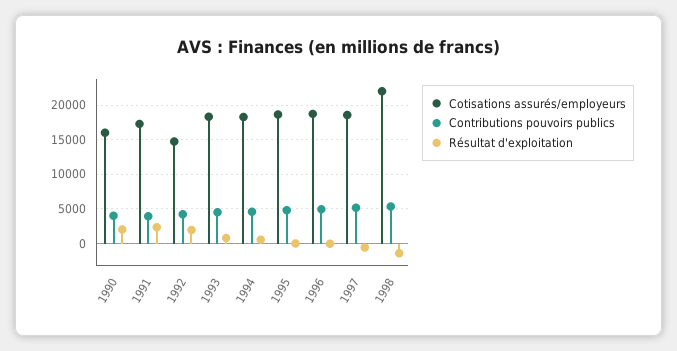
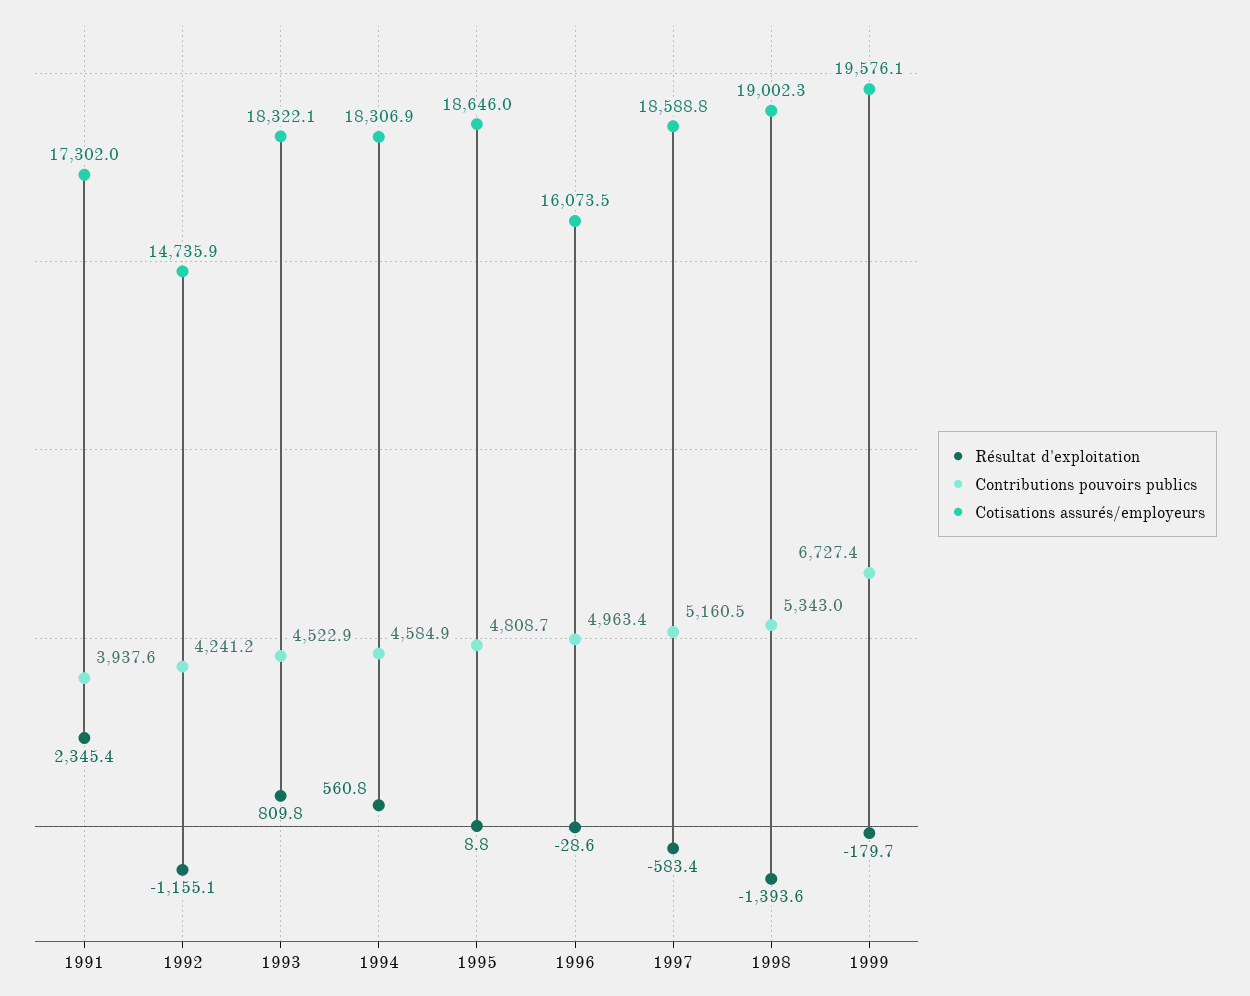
Cotisations assurés/employeurs, 1990: 16000 -> none
Contributions pouvoirs publics, 1990: 4000 -> none
Résultat d'exploitation, 1990: 2000 -> none
Résultat d'exploitation, 1992: 2000 -> -1155.1
Cotisations assurés/employeurs, 1996: 19000 -> 16073.5
Cotisations assurés/employeurs, 1998: 22000 -> 19002.3
Résultat d'exploitation, 1999: none -> -179.7
Contributions pouvoirs publics, 1999: none -> 6727.4
Cotisations assurés/employeurs, 1999: none -> 19576.1

